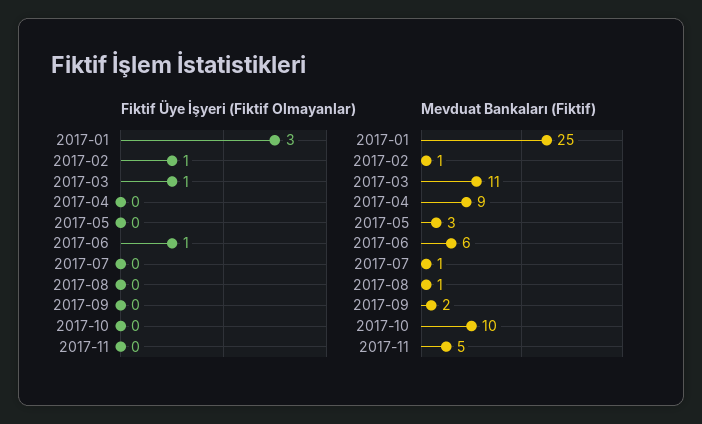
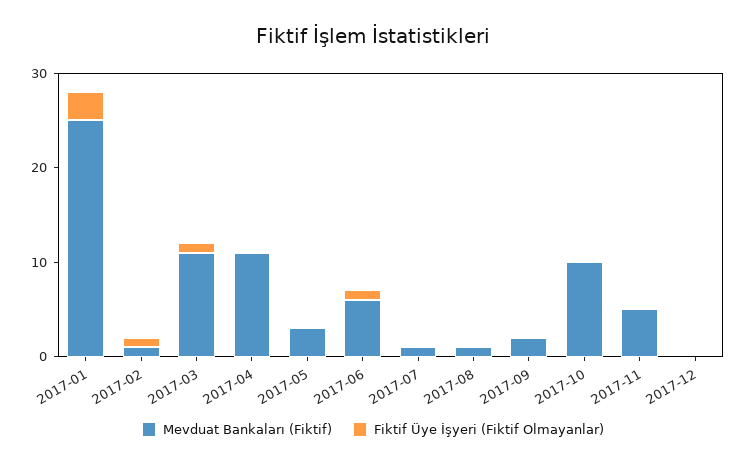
Mevduat Bankaları (Fiktif), 2017-04: 9 -> 11
Mevduat Bankaları (Fiktif), 2017-12: none -> 0
Fiktif Üye İşyeri (Fiktif Olmayanlar), 2017-12: none -> 0

